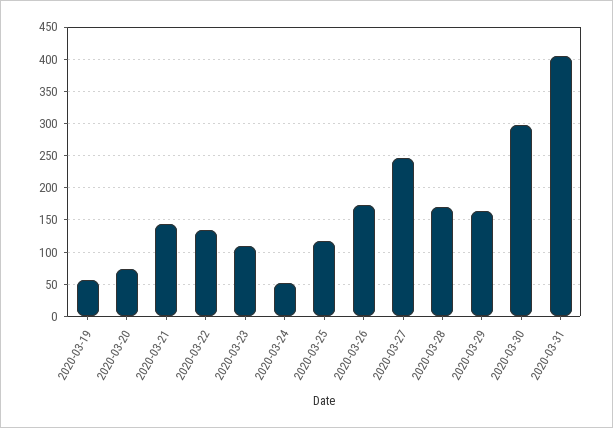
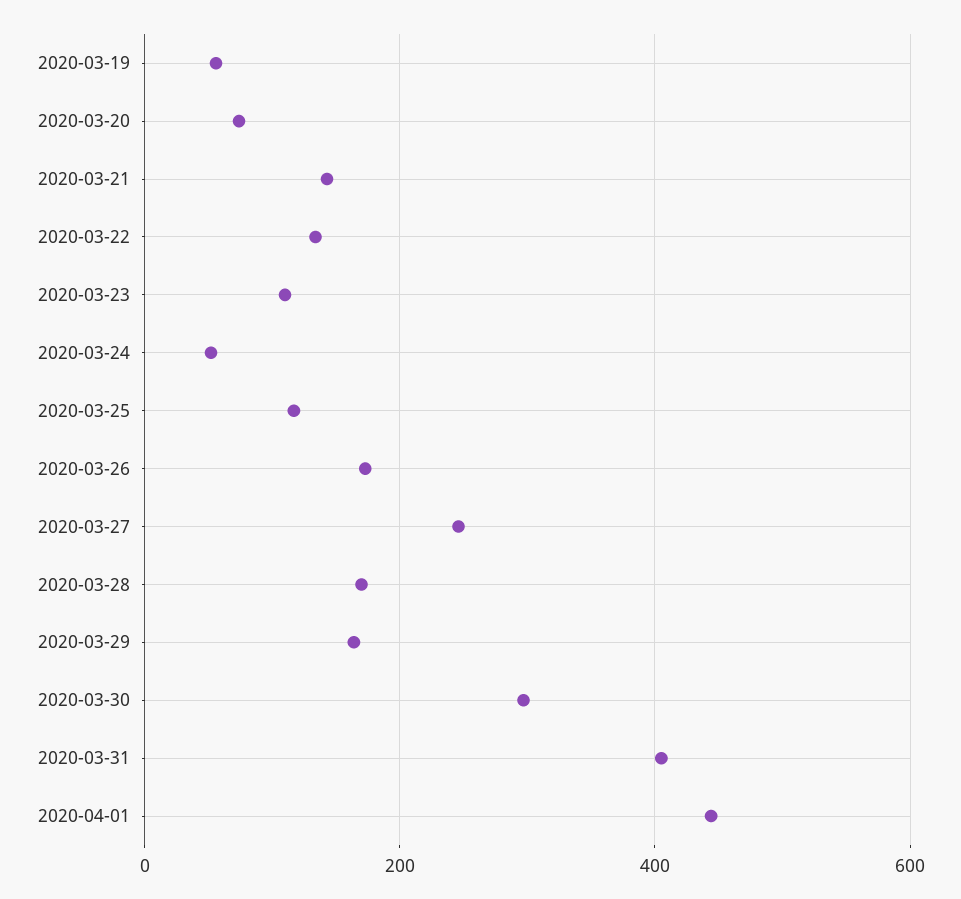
2020-04-01: none -> 440

